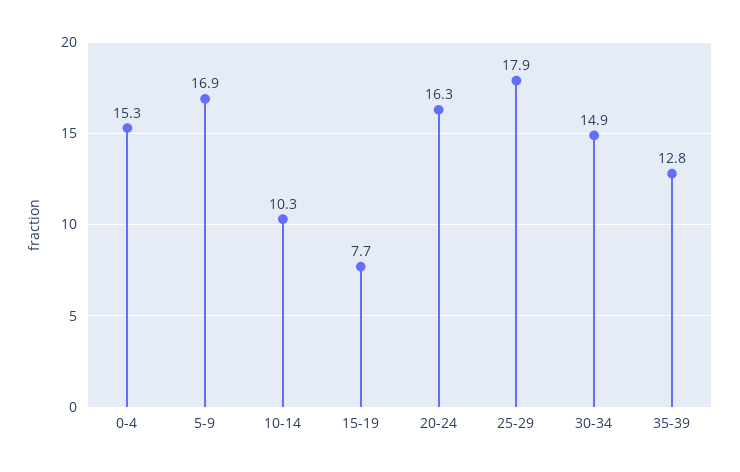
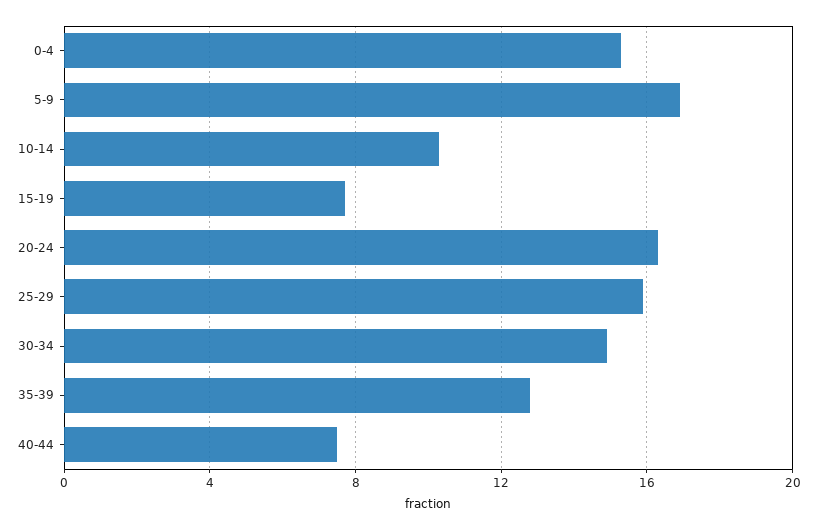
25-29: 17.9 -> 16
40-44: none -> 7.5

